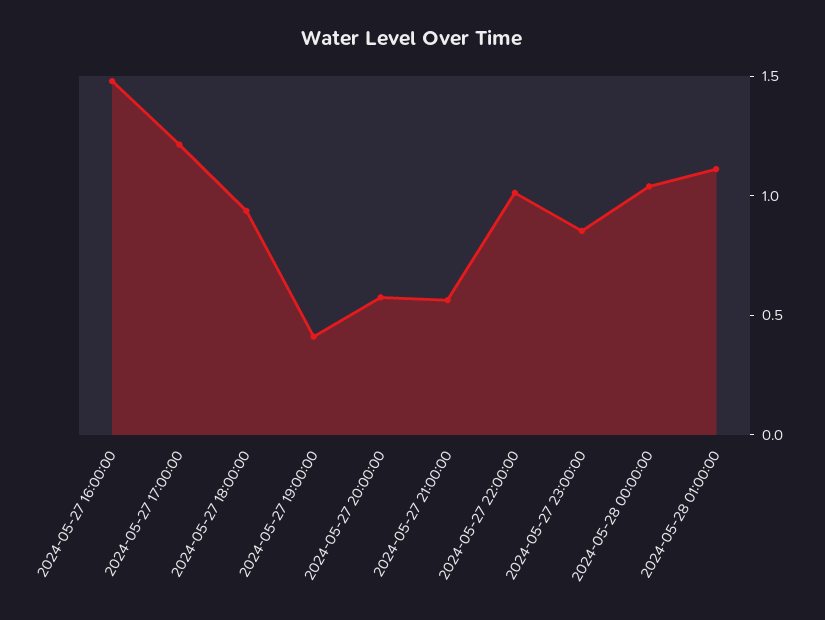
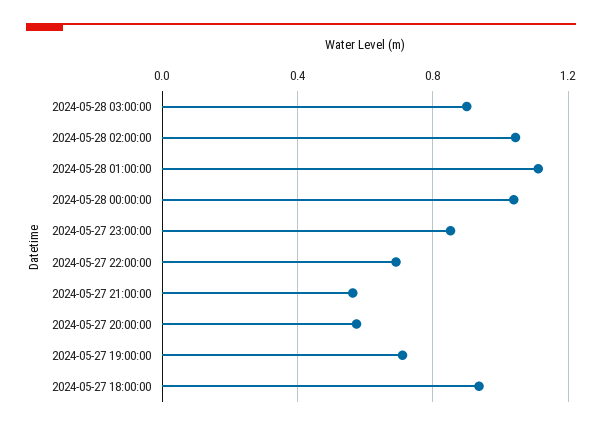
2024-05-27 16:00:00: 1.5 -> none
2024-05-27 17:00:00: 1.2 -> none
2024-05-27 19:00:00: 0.4 -> 0.7
2024-05-27 22:00:00: 1 -> 0.7
2024-05-28 03:00:00: none -> 0.9
2024-05-28 02:00:00: none -> 1.05

